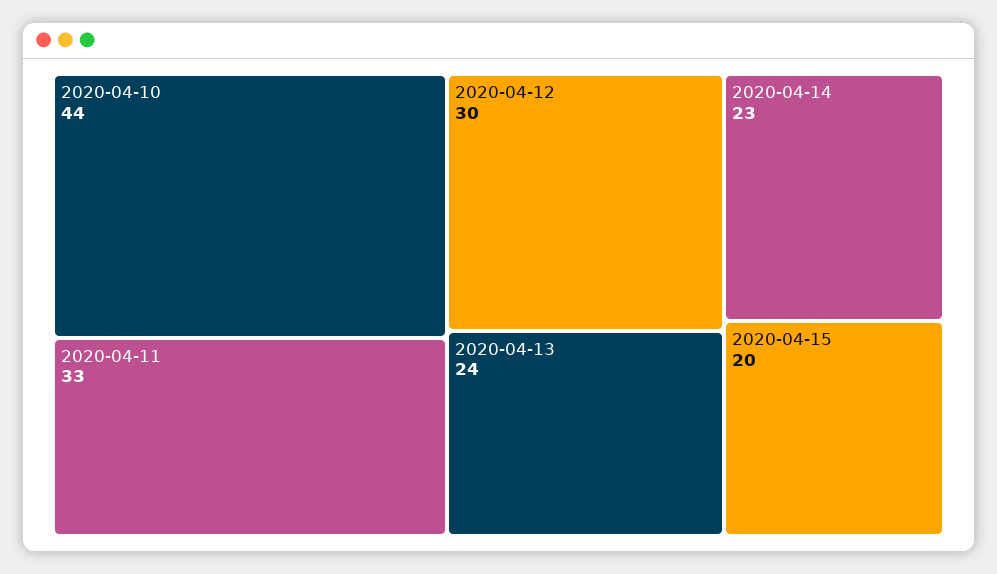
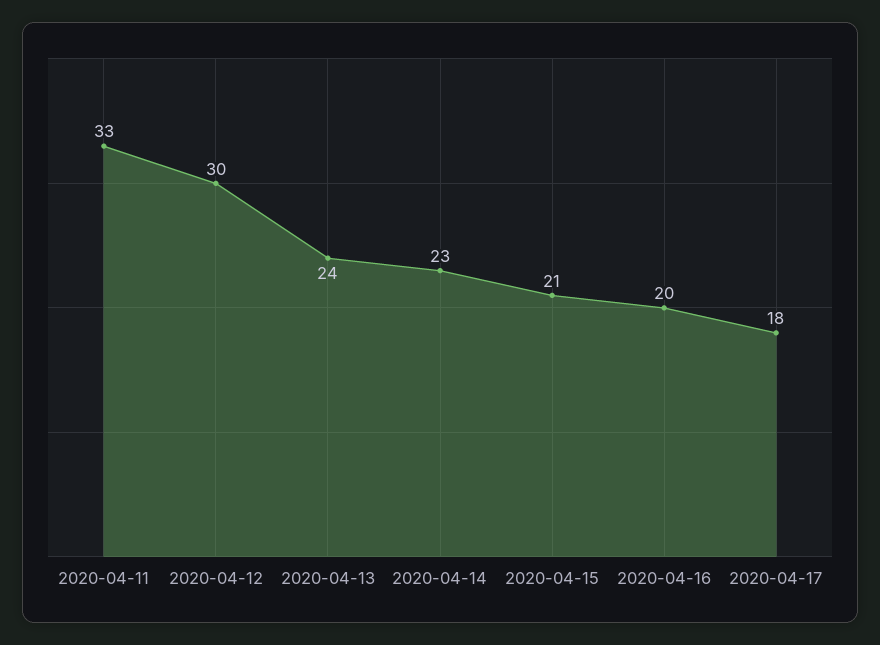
2020-04-10: 44 -> none
2020-04-15: 20 -> 21
2020-04-16: none -> 20
2020-04-17: none -> 18

